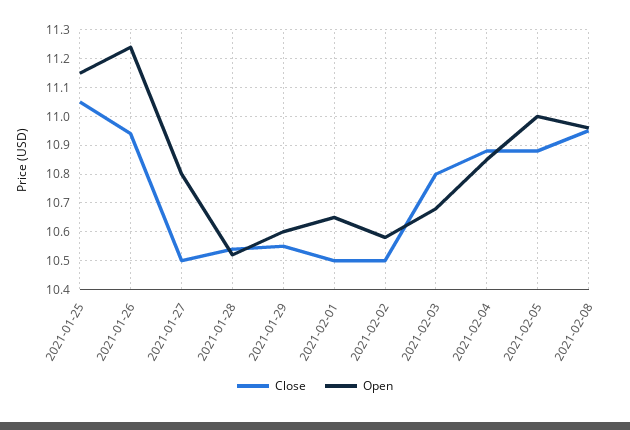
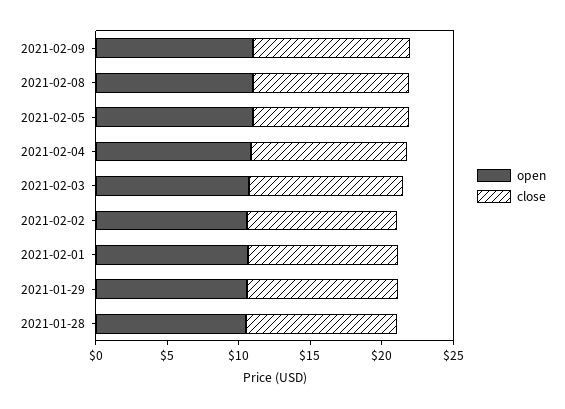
Close, 2021-01-25: 11.05 -> none
Open, 2021-01-25: 11.15 -> none
Close, 2021-01-26: 10.95 -> none
Open, 2021-01-26: 11.25 -> none
Close, 2021-01-27: 10.5 -> none
Open, 2021-01-27: 10.8 -> none
Open, 2021-02-09: none -> 11
Close, 2021-02-09: none -> 11

